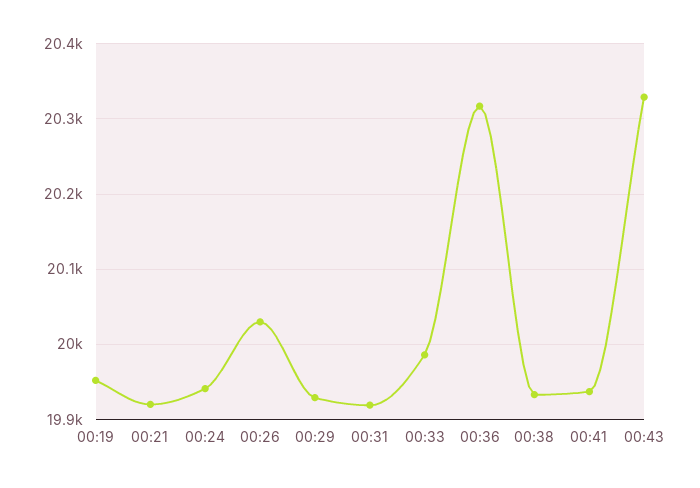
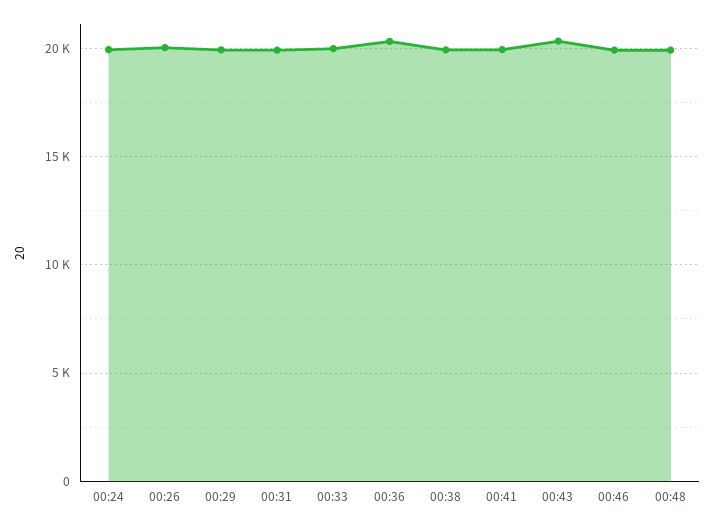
00:19: 19950 -> none
00:21: 19920 -> none
00:46: none -> 20000
00:48: none -> 20000

